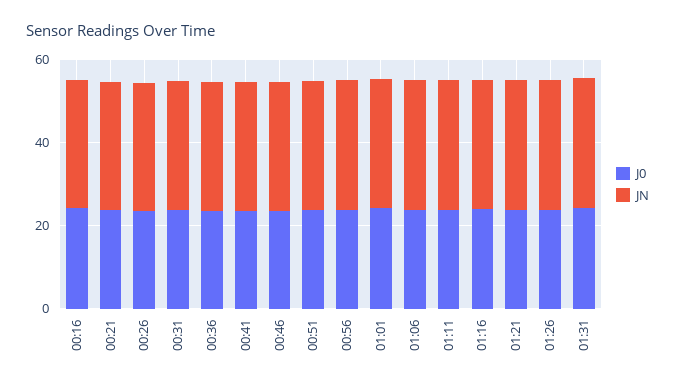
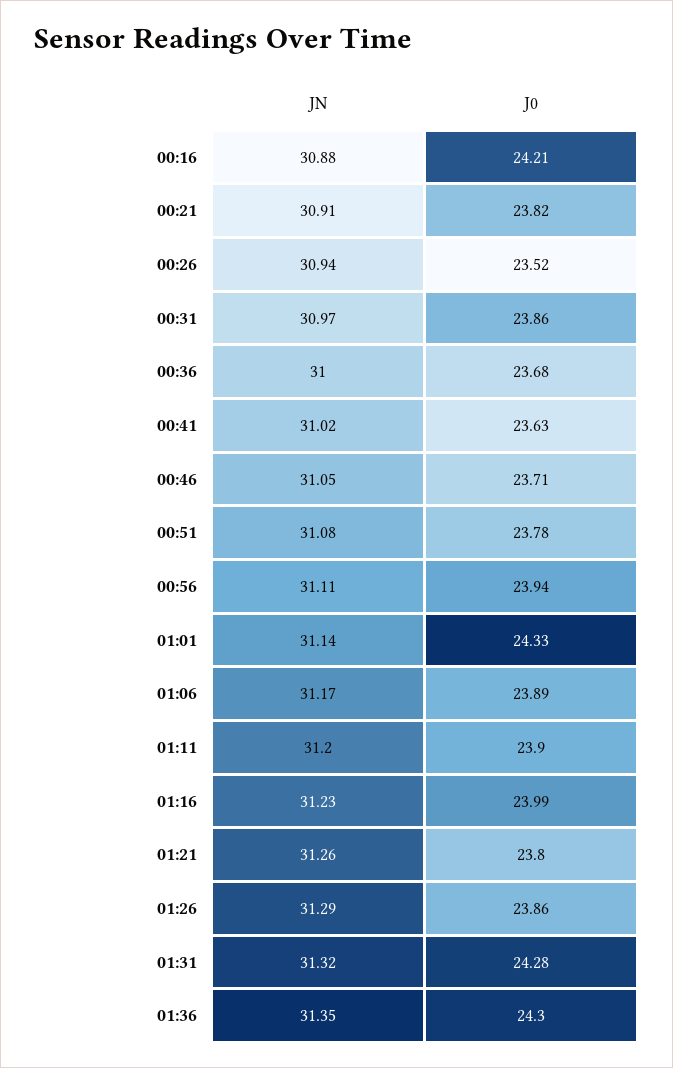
JN, 01:36: none -> 31.35
J0, 01:36: none -> 24.3

